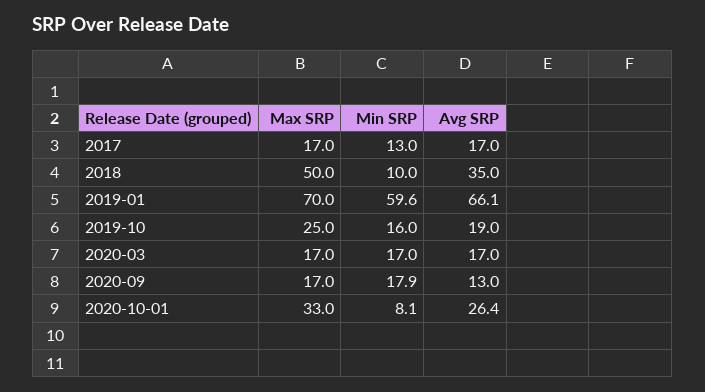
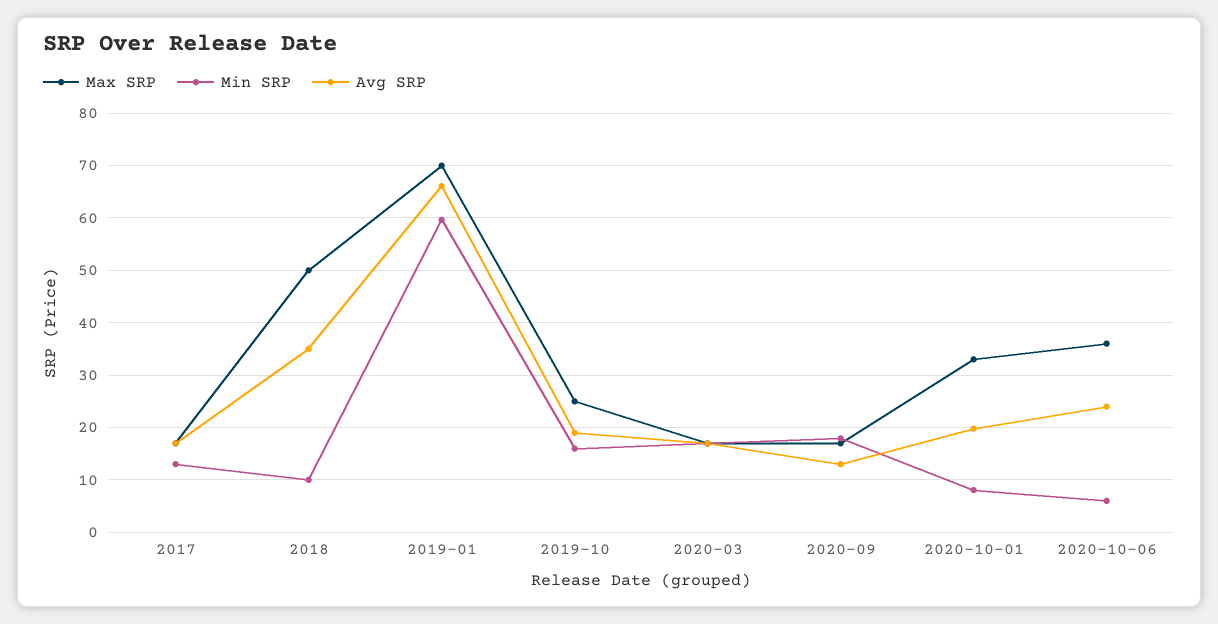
Avg SRP, 2020-10-01: 26.4 -> 20
Max SRP, 2020-10-06: none -> 36
Min SRP, 2020-10-06: none -> 6
Avg SRP, 2020-10-06: none -> 24

